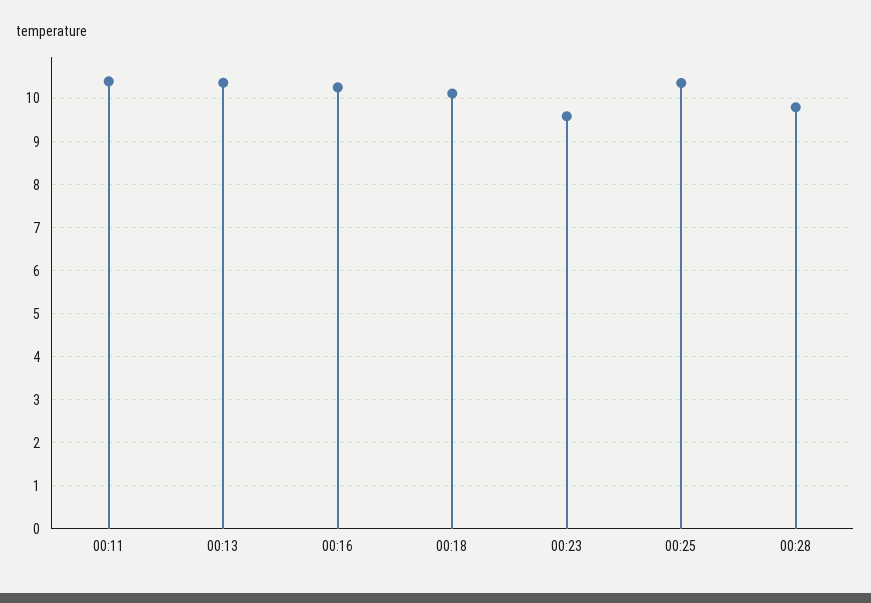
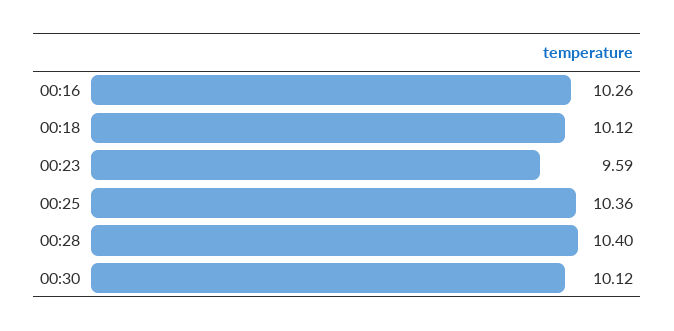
00:11: 10.4 -> none
00:13: 10.4 -> none
00:28: 9.8 -> 10.4
00:30: none -> 10.12

